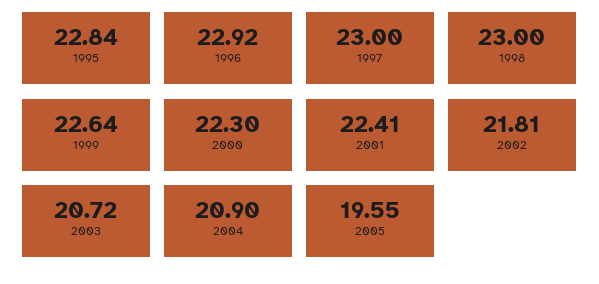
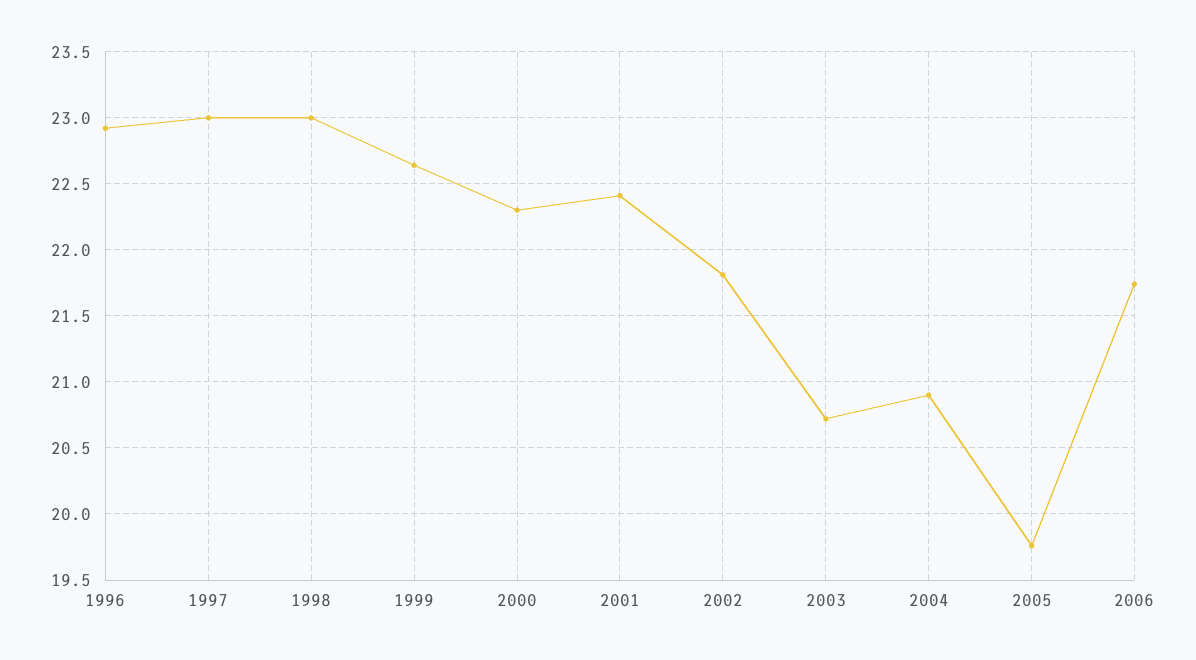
1995: 22.84 -> none
2005: 19.55 -> 19.75
2006: none -> 21.75

